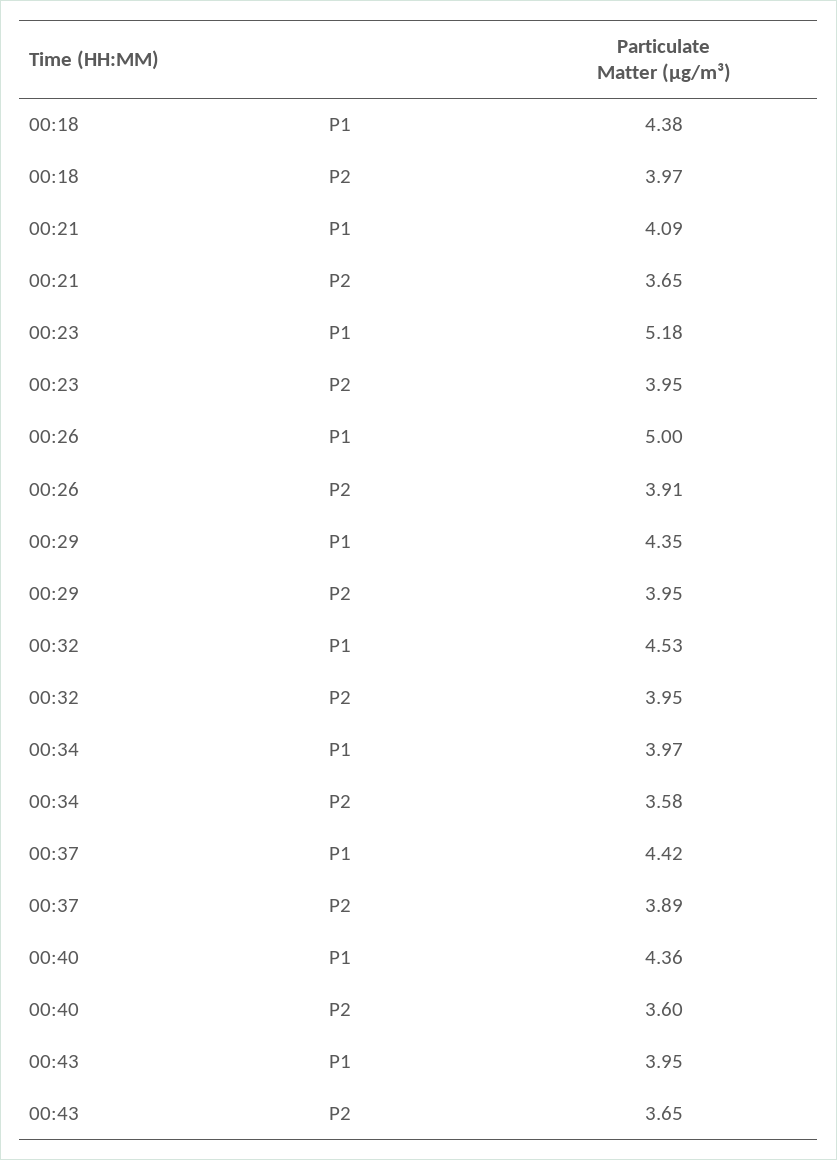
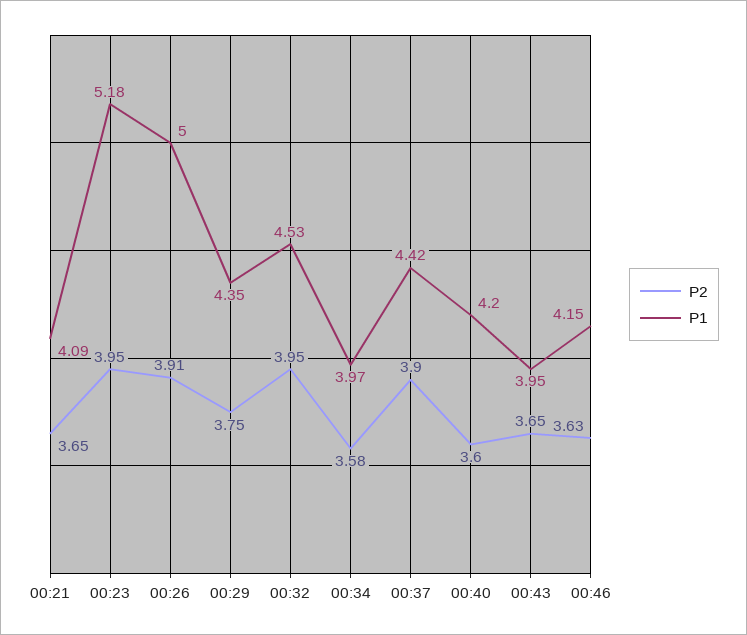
P1, 00:18: 4.38 -> none
P2, 00:18: 3.97 -> none
P2, 00:29: 3.95 -> 3.75
P2, 00:37: 3.89 -> 3.9
P1, 00:40: 4.36 -> 4.2
P2, 00:46: none -> 3.63
P1, 00:46: none -> 4.15

